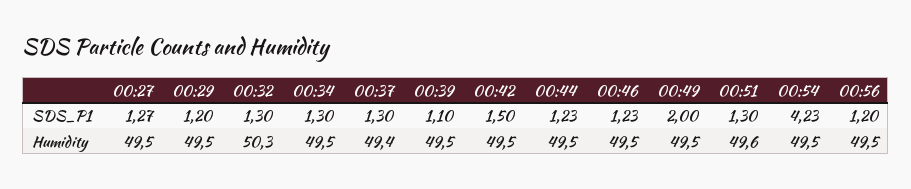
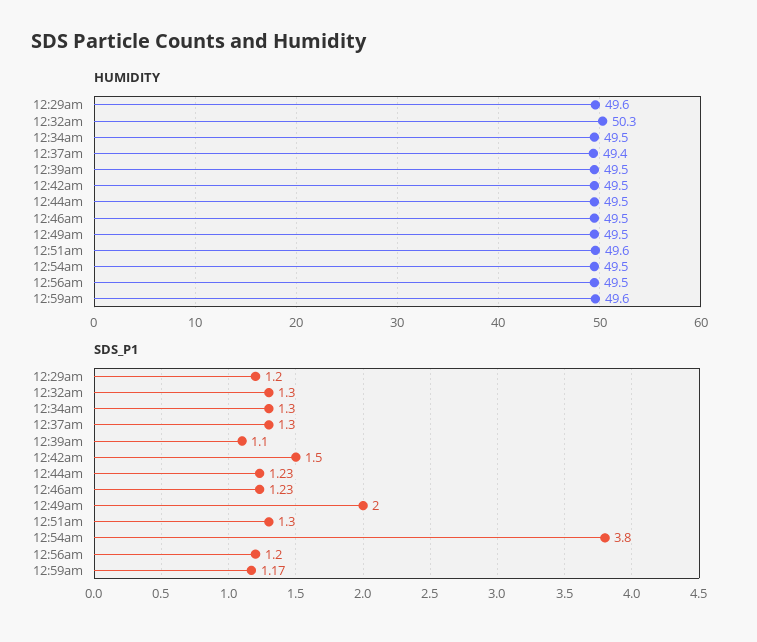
SDS_P1, 00:27: 1.27 -> none
SDS_P1, 00:54: 4.23 -> 3.8
Humidity, 00:27: 49.5 -> none
Humidity, 00:29: 49.5 -> 49.6
Humidity, 12:59am: none -> 49.6
SDS_P1, 12:59am: none -> 1.17

